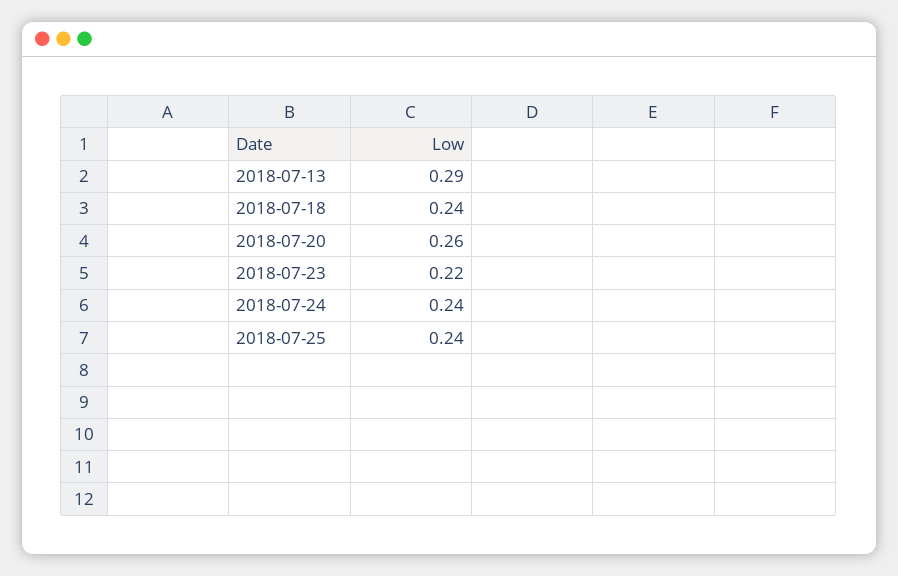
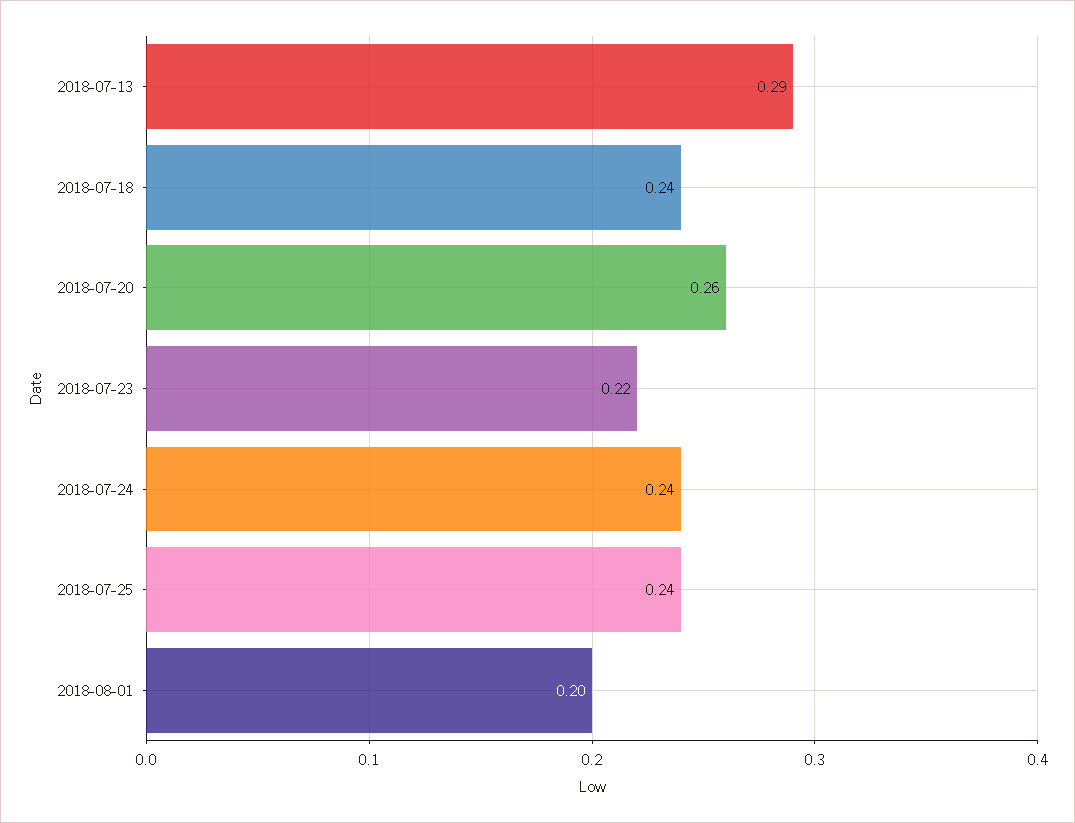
2018-08-01: none -> 0.2

